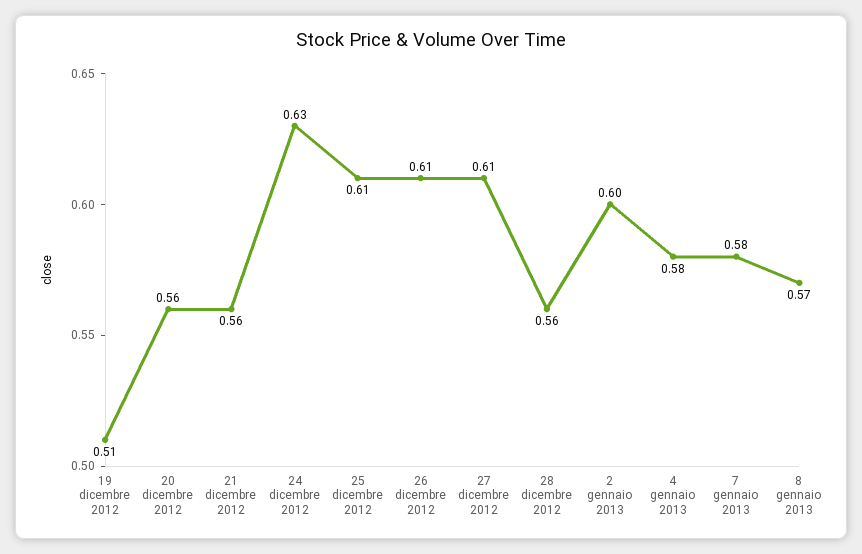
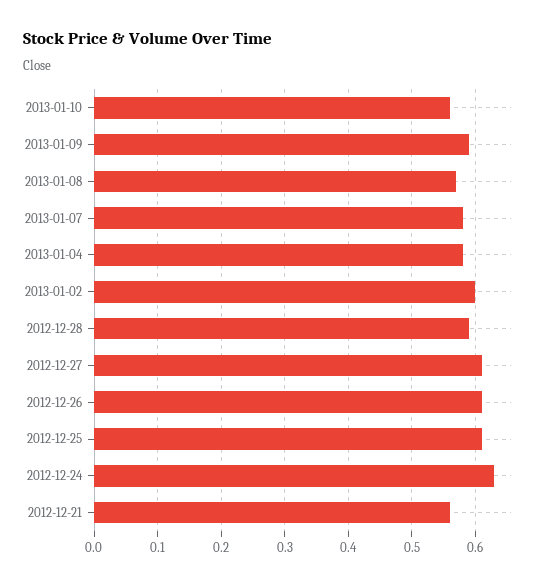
19 dicembre 2012: 0.51 -> none
20 dicembre 2012: 0.56 -> none
28 dicembre 2012: 0.56 -> 0.59
2013-01-10: none -> 0.56
2013-01-09: none -> 0.59

